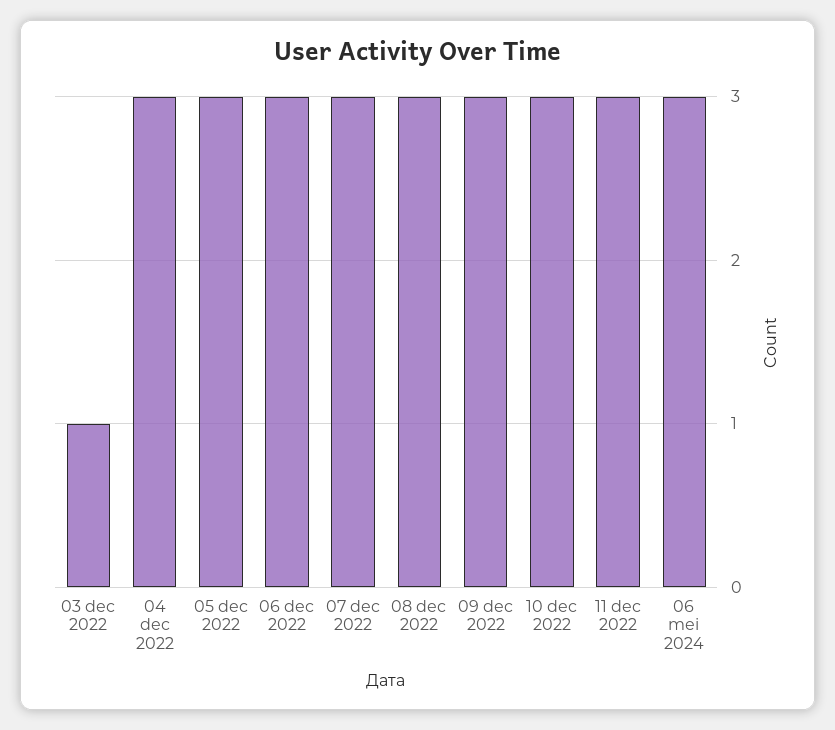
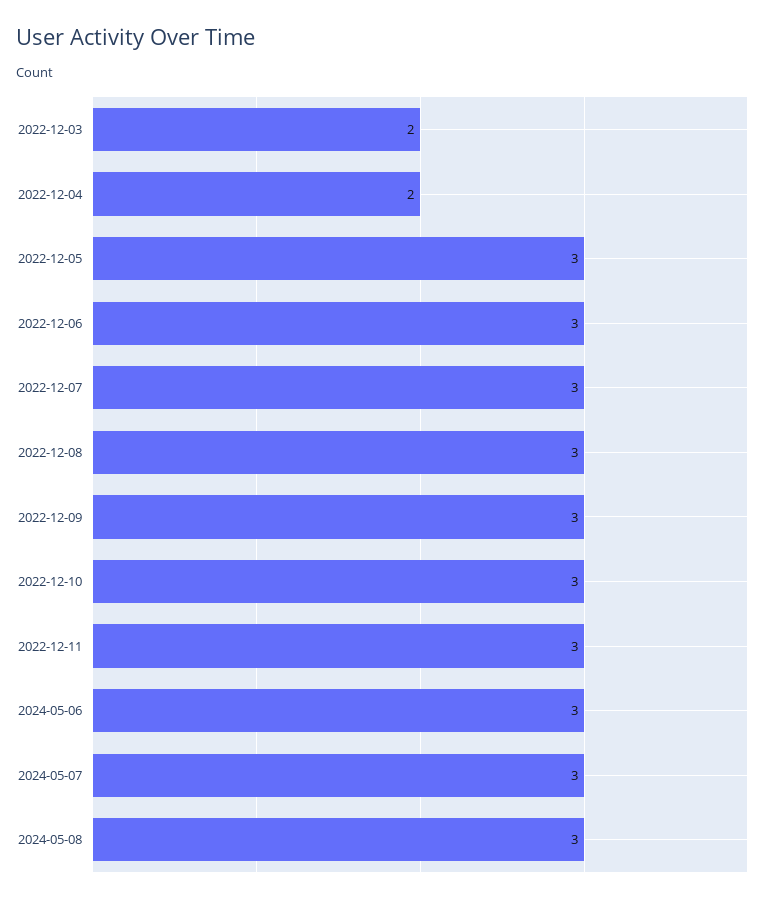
03 dec 2022: 1 -> 2
04 dec 2022: 3 -> 2
2024-05-07: none -> 3
2024-05-08: none -> 3

